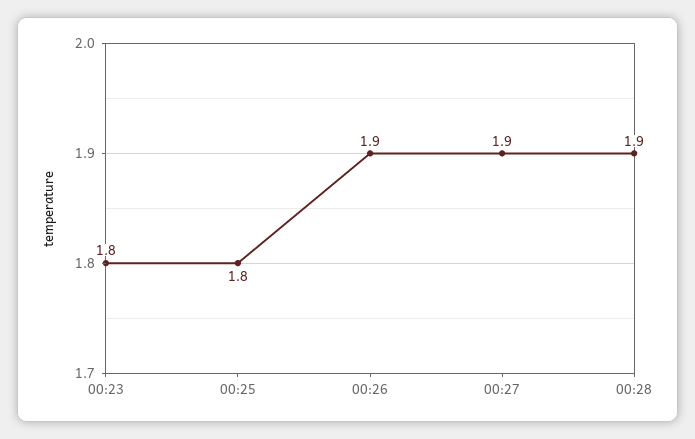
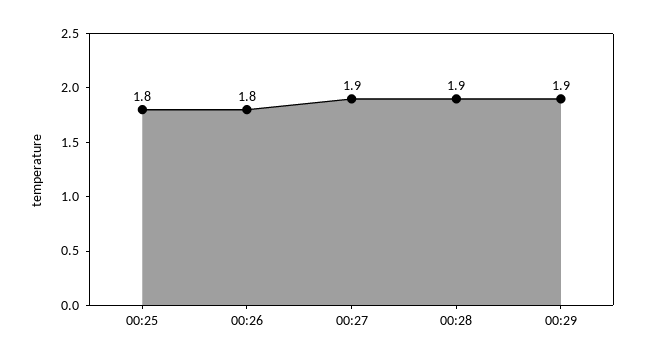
00:23: 1.8 -> none
00:26: 1.9 -> 1.8
00:29: none -> 1.9

